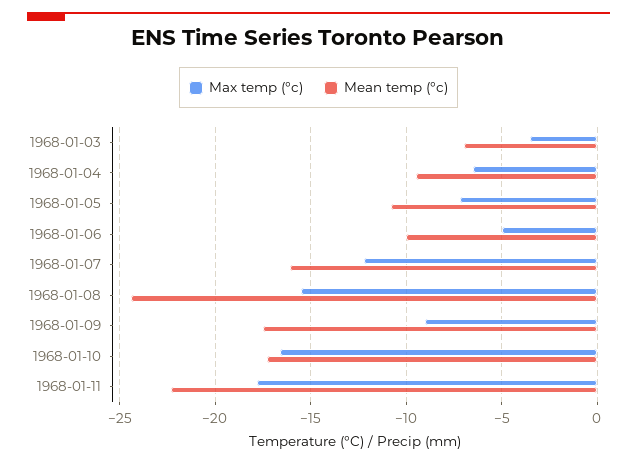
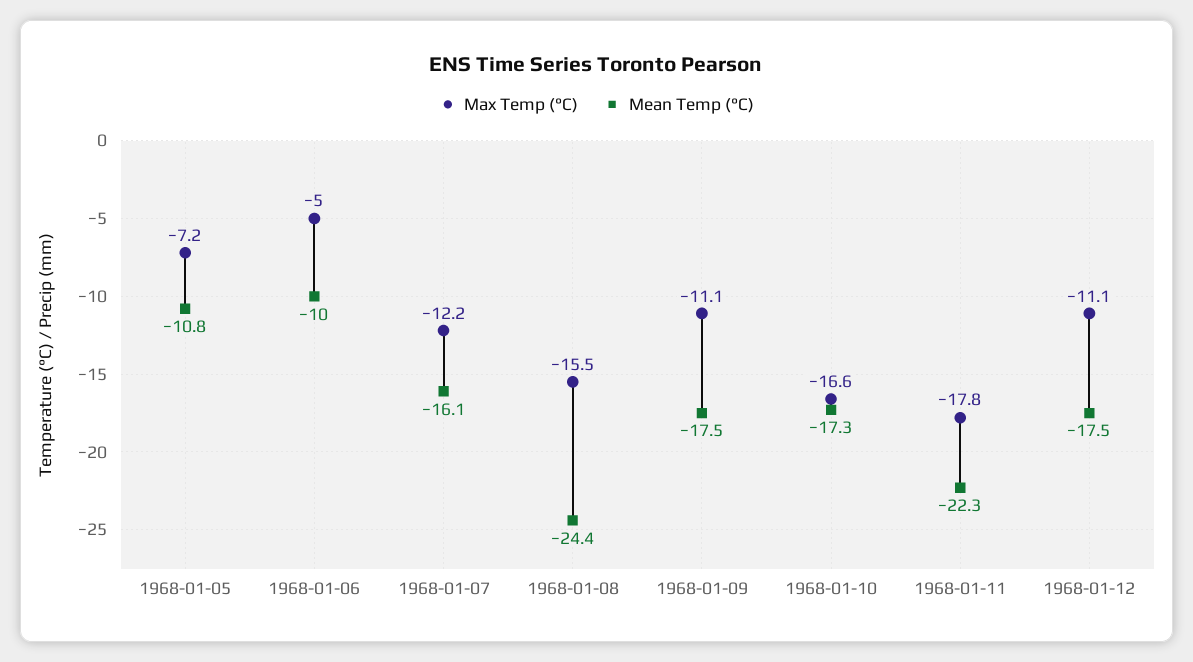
Max temp (°c), 1968-01-03: -3.5 -> none
Mean temp (°c), 1968-01-03: -7 -> none
Max temp (°c), 1968-01-04: -6.5 -> none
Mean temp (°c), 1968-01-04: -9.5 -> none
Max temp (°c), 1968-01-09: -9 -> -11.1
Max temp (°c), 1968-01-12: none -> -11.1
Mean temp (°c), 1968-01-12: none -> -17.5

